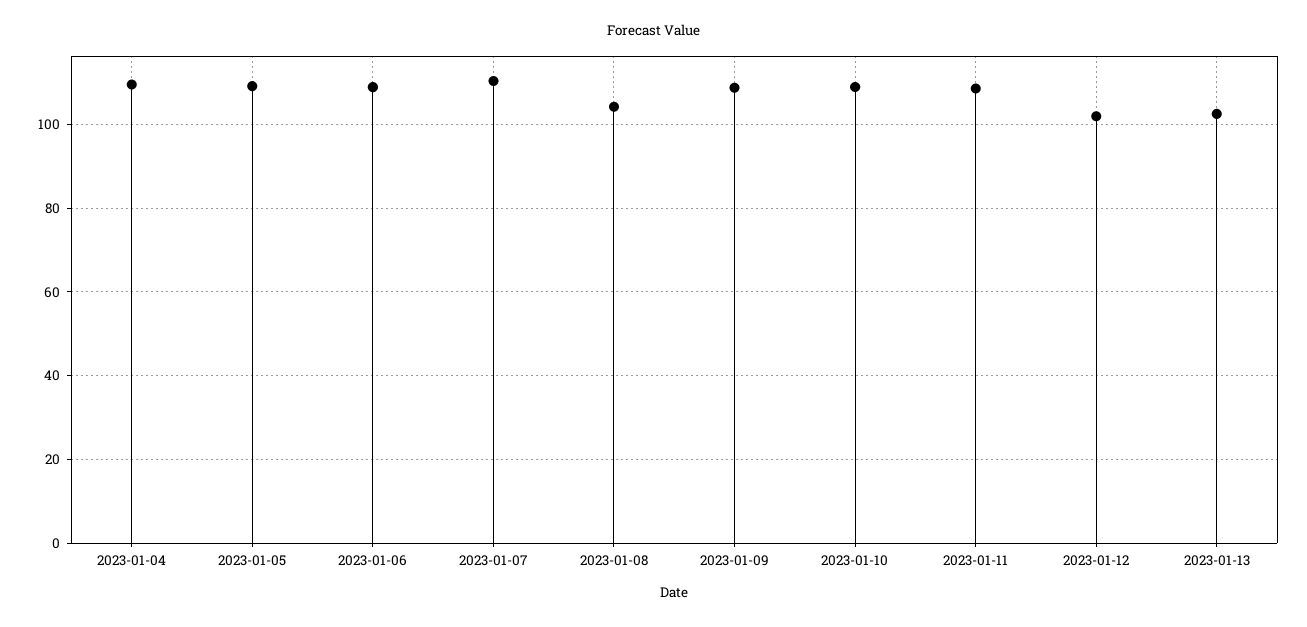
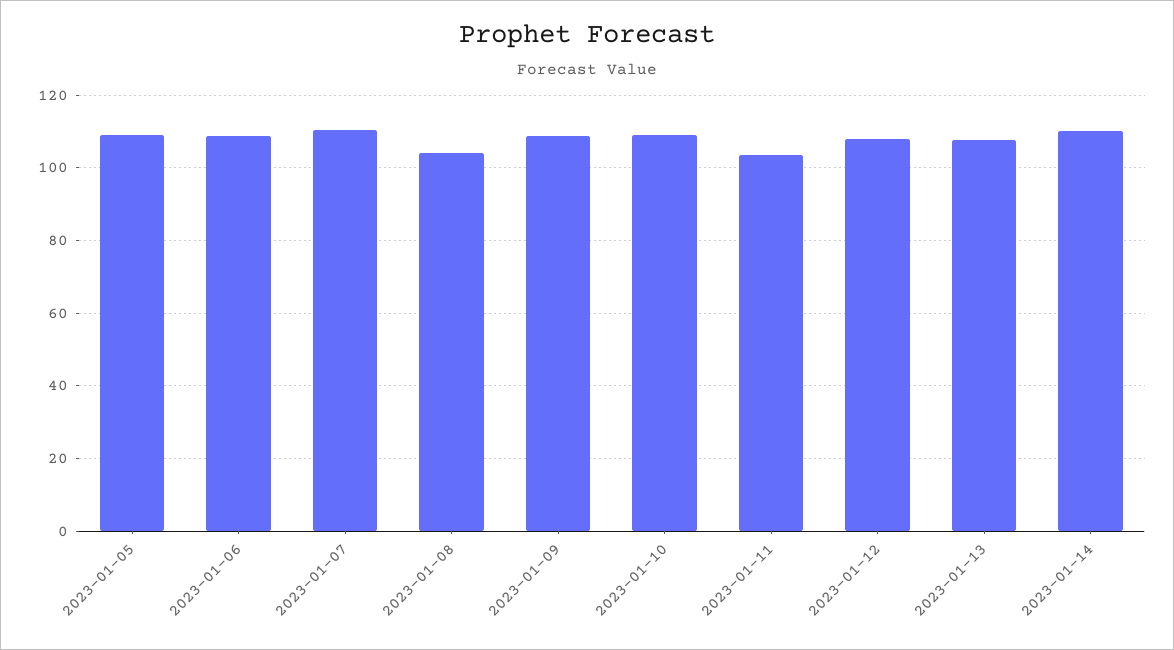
2023-01-04: 110 -> none
2023-01-11: 108 -> 104
2023-01-12: 102 -> 108
2023-01-13: 102 -> 108
2023-01-14: none -> 110

